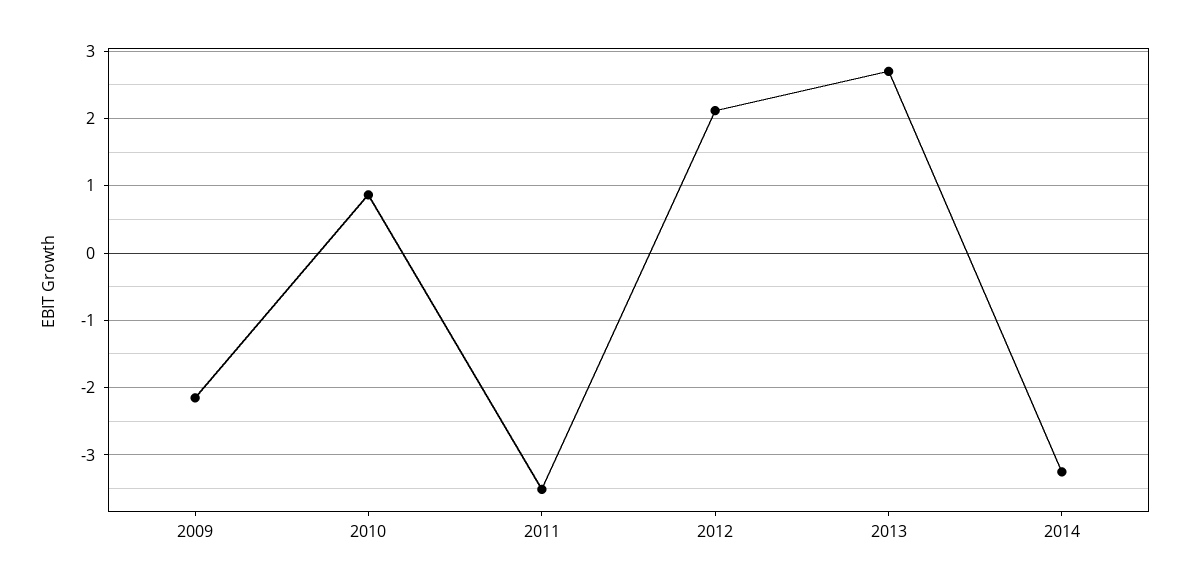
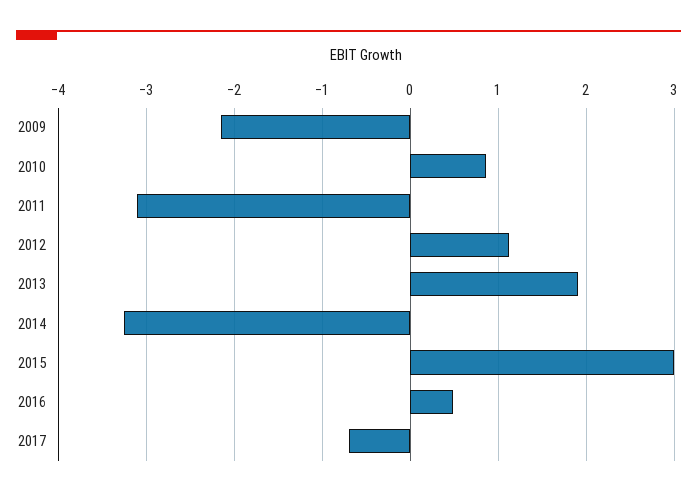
2011: -3.5 -> -3.1
2012: 2.1 -> 1.1
2013: 2.7 -> 1.9
2015: none -> 3
2016: none -> 0.5
2017: none -> -0.7

